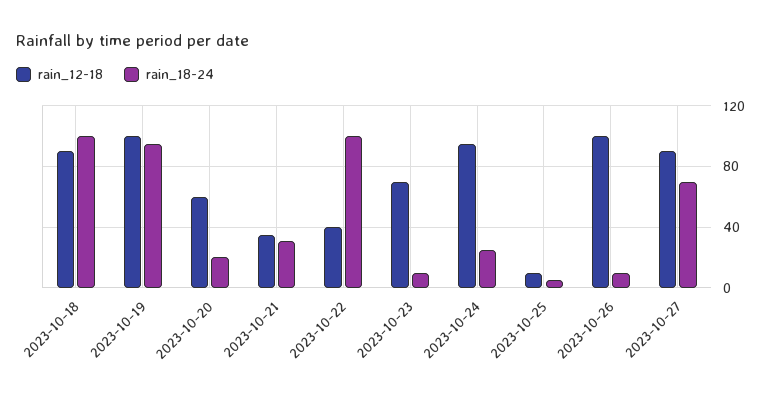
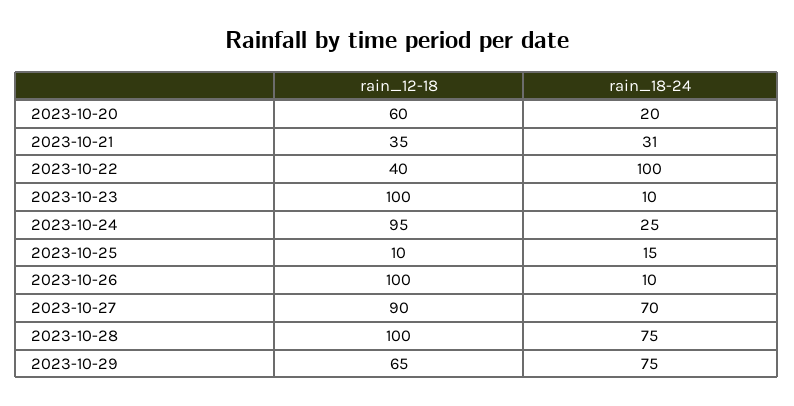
rain_12-18, 2023-10-18: 90 -> none
rain_18-24, 2023-10-18: 100 -> none
rain_12-18, 2023-10-19: 100 -> none
rain_18-24, 2023-10-19: 95 -> none
rain_12-18, 2023-10-23: 70 -> 100
rain_18-24, 2023-10-25: 5 -> 15
rain_12-18, 2023-10-28: none -> 100
rain_18-24, 2023-10-28: none -> 75
rain_12-18, 2023-10-29: none -> 65
rain_18-24, 2023-10-29: none -> 75

